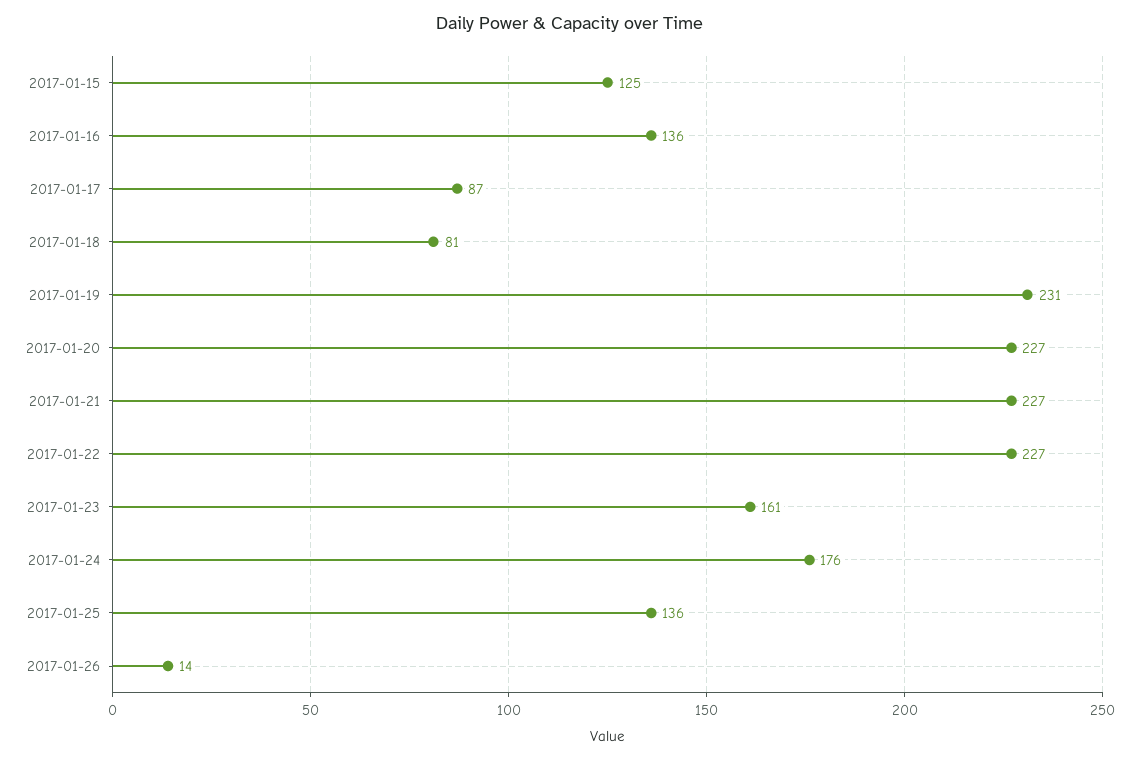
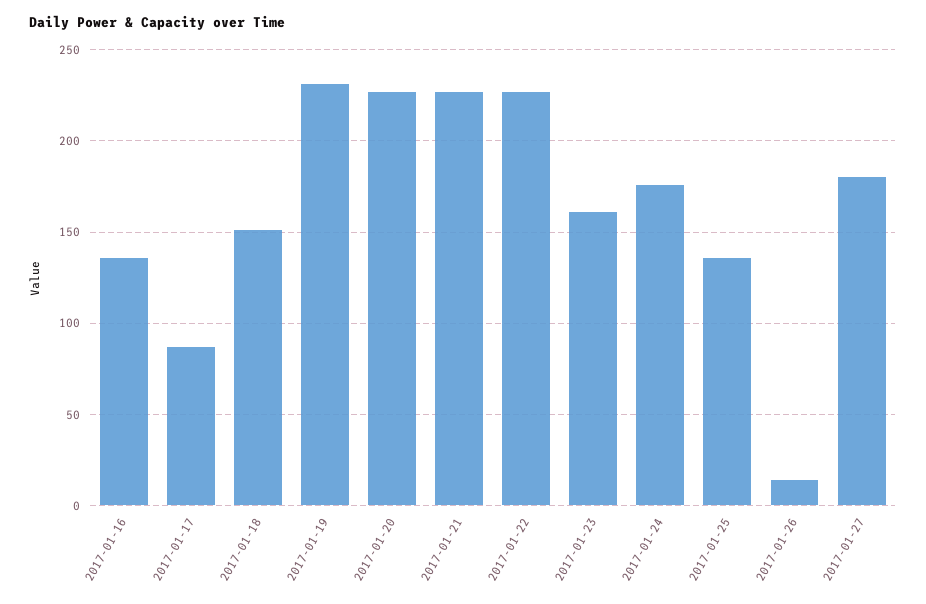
2017-01-15: 125 -> none
2017-01-18: 81 -> 150
2017-01-27: none -> 180

